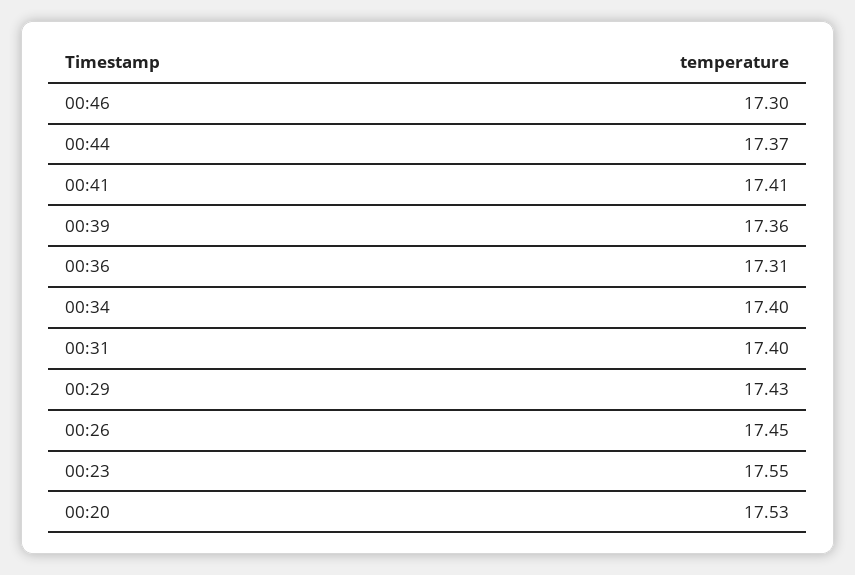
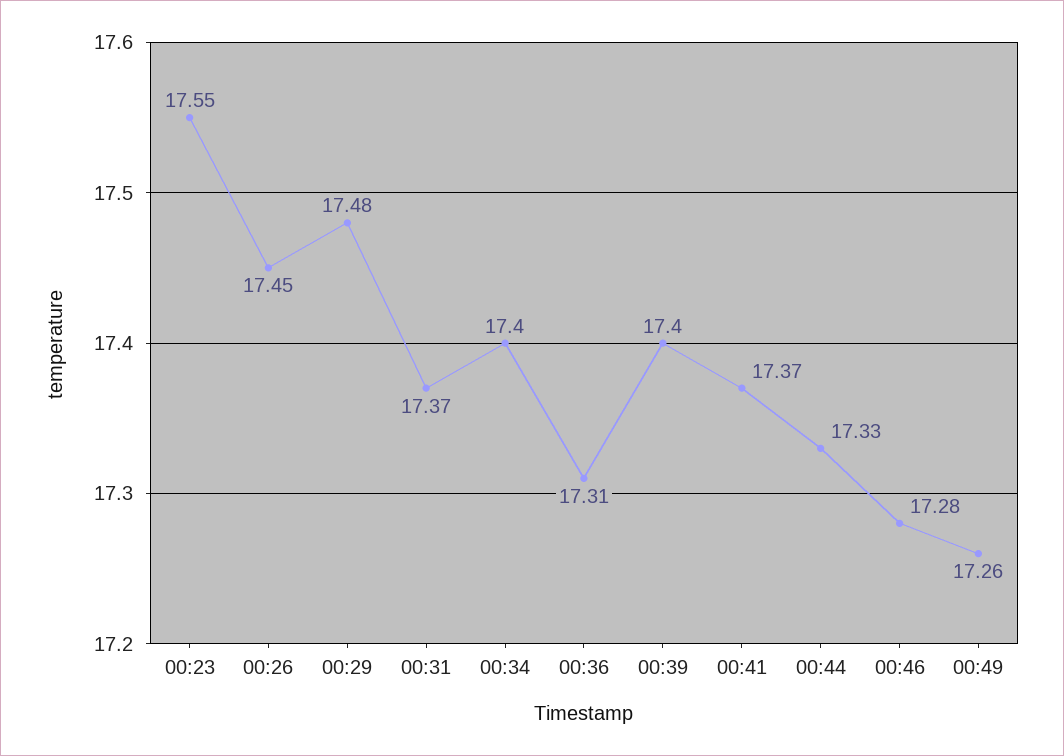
00:46: 17.3 -> 17.28
00:44: 17.37 -> 17.33
00:41: 17.41 -> 17.37
00:39: 17.36 -> 17.4
00:31: 17.4 -> 17.37
00:29: 17.43 -> 17.48
00:20: 17.53 -> none
00:49: none -> 17.26

